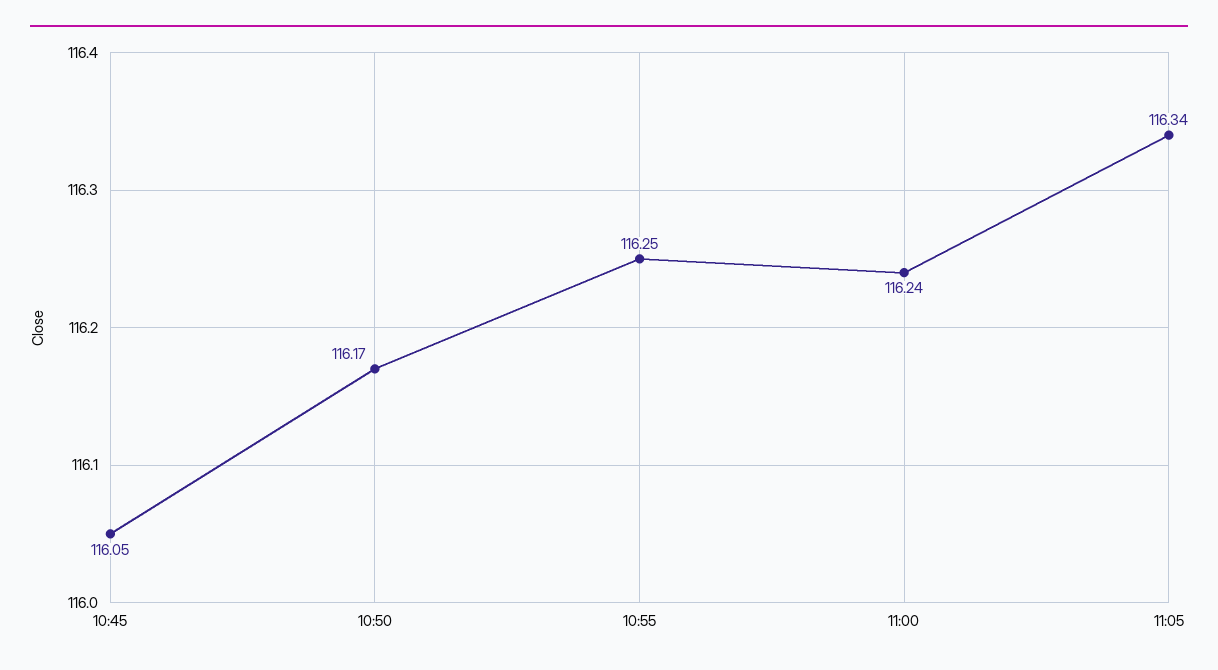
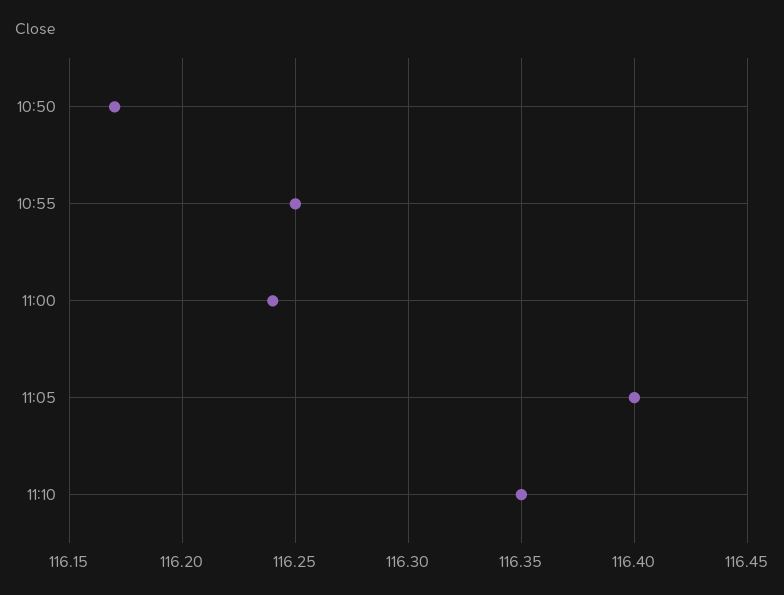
10:45: 116.05 -> none
11:05: 116.34 -> 116.4
11:10: none -> 116.35

